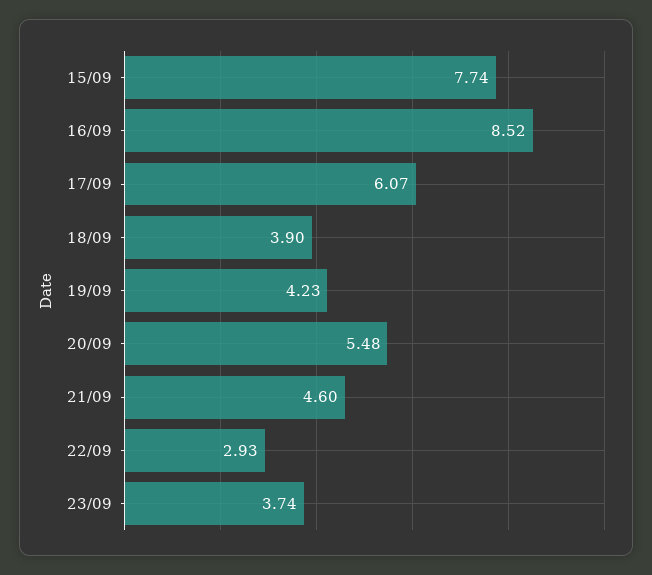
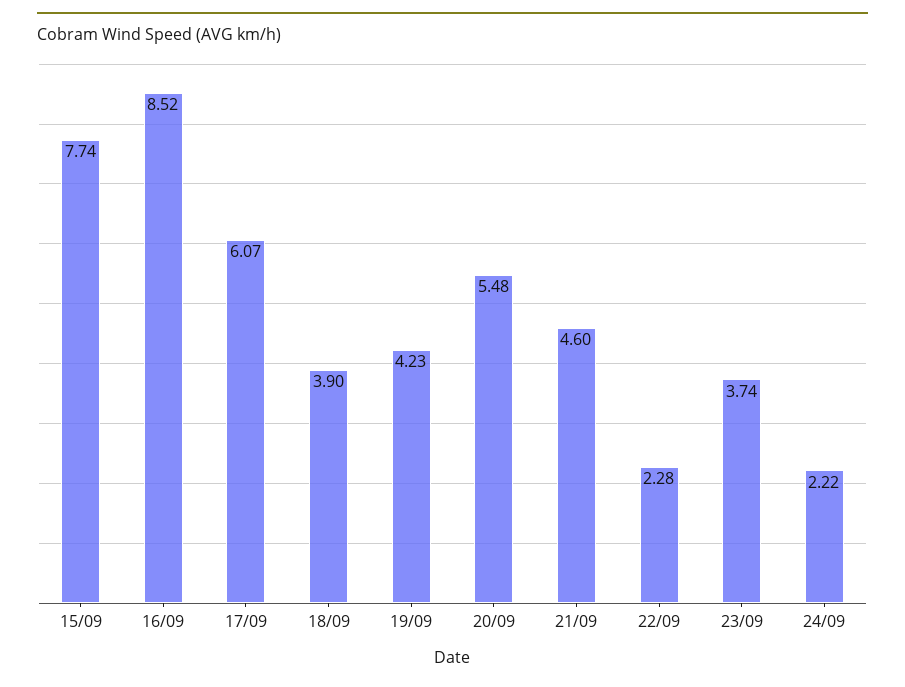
22/09: 2.93 -> 2.28
24/09: none -> 2.22

